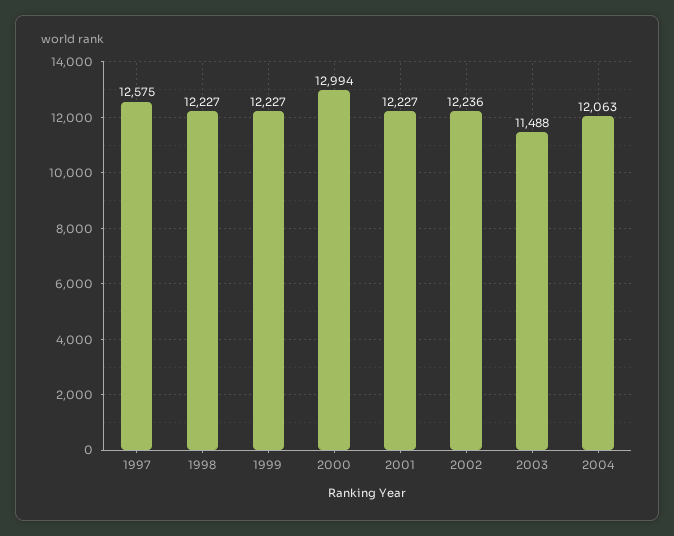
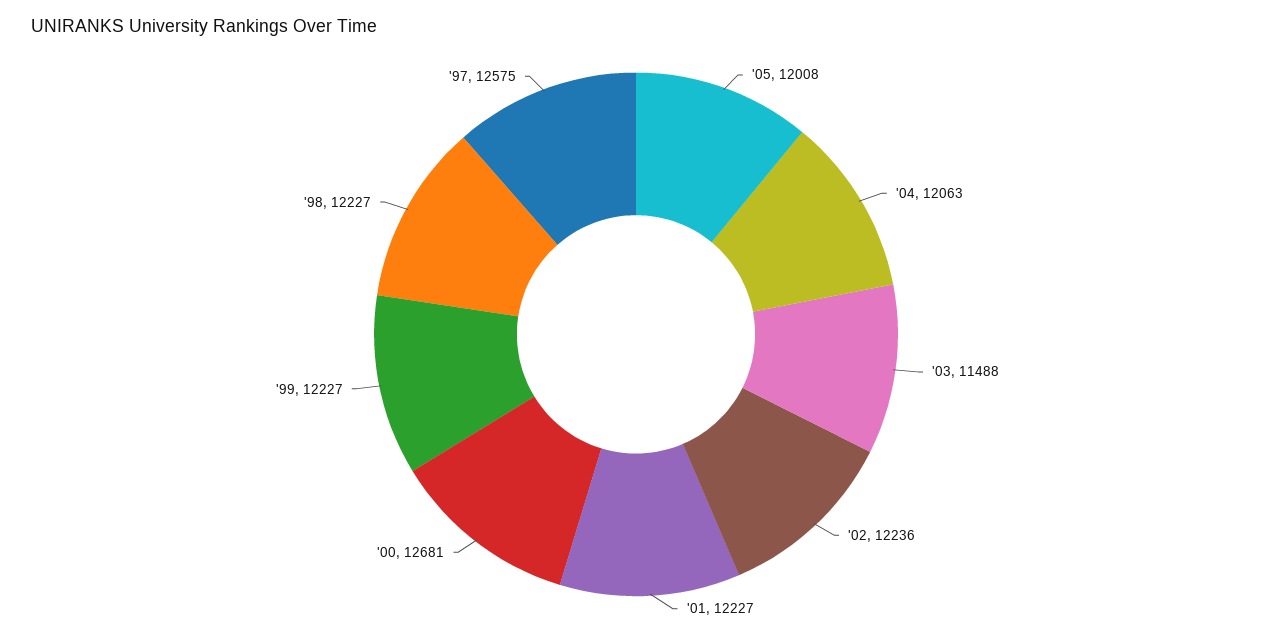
2000: 12994 -> 12681
'05: none -> 12008

